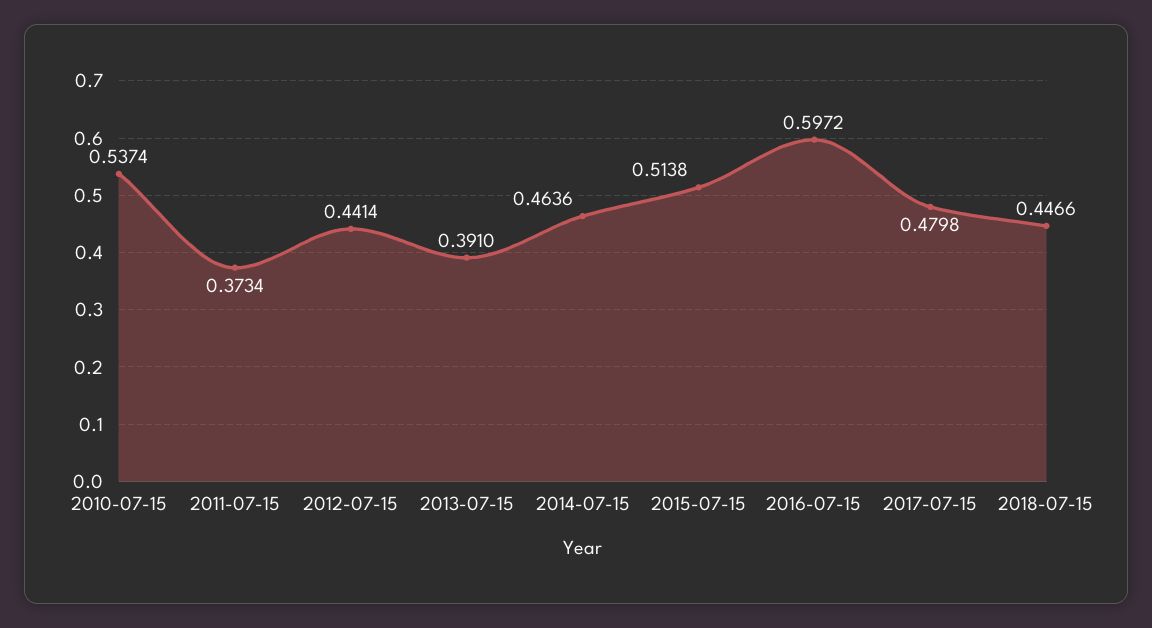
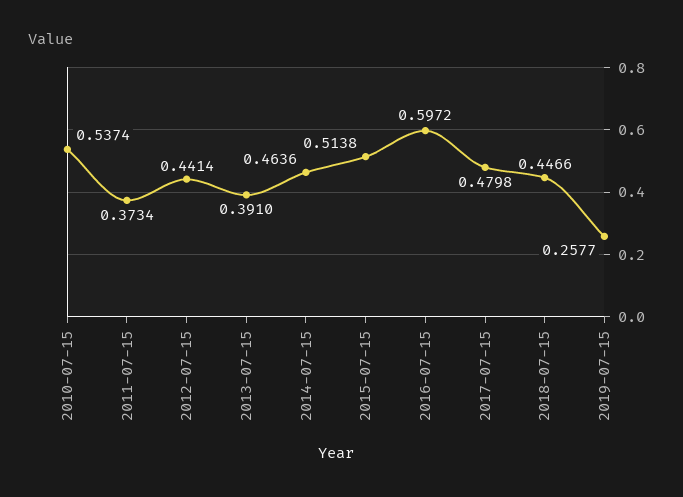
2019-07-15: none -> 0.2577

